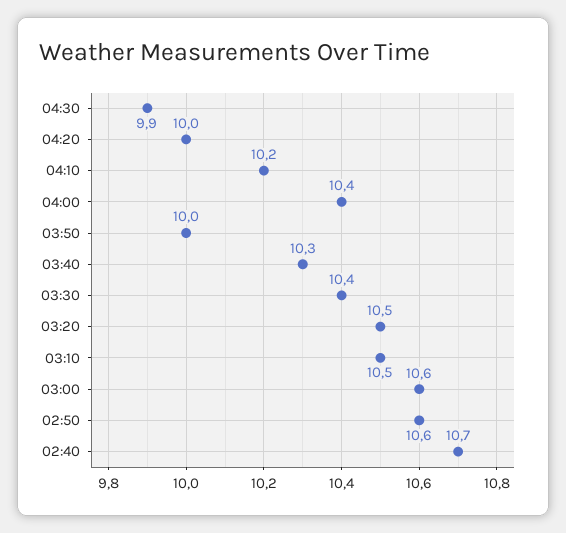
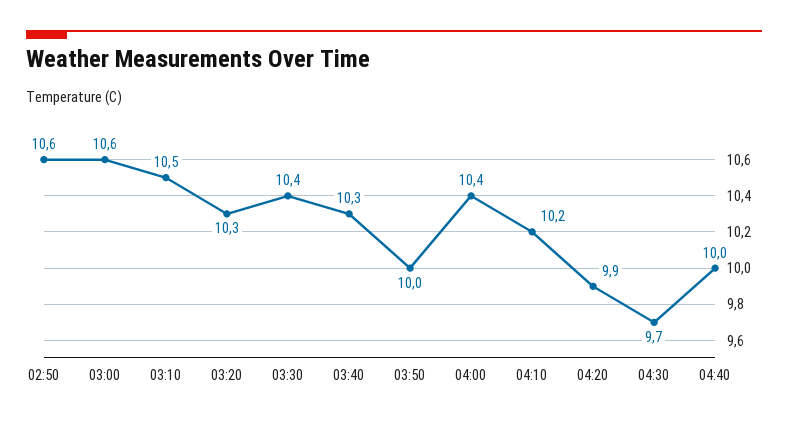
04:30: 9.9 -> 9.7
04:20: 10 -> 9.9
03:20: 10.5 -> 10.3
02:40: 10.7 -> none
04:40: none -> 10

